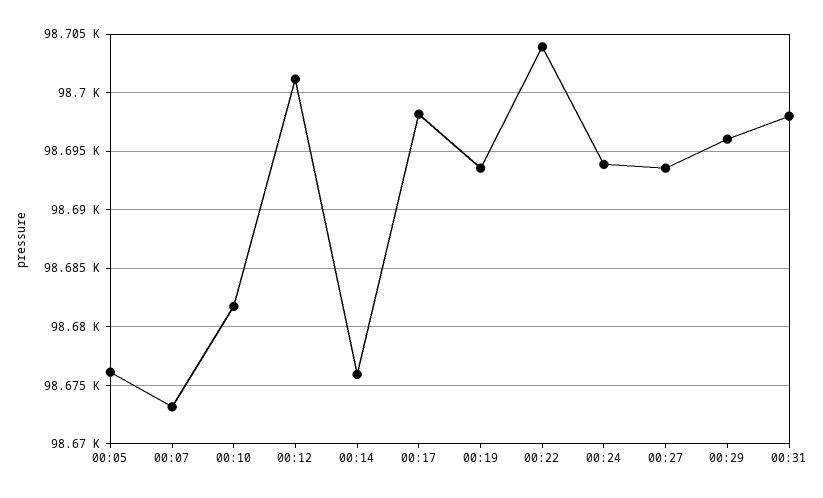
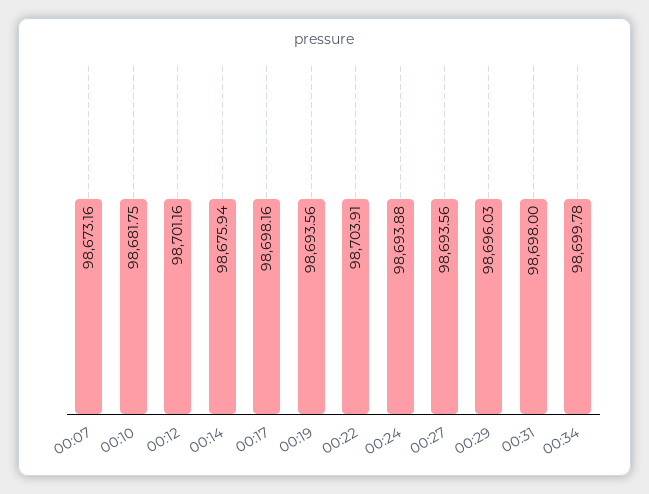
00:05: 98676 -> none
00:34: none -> 98699.78

